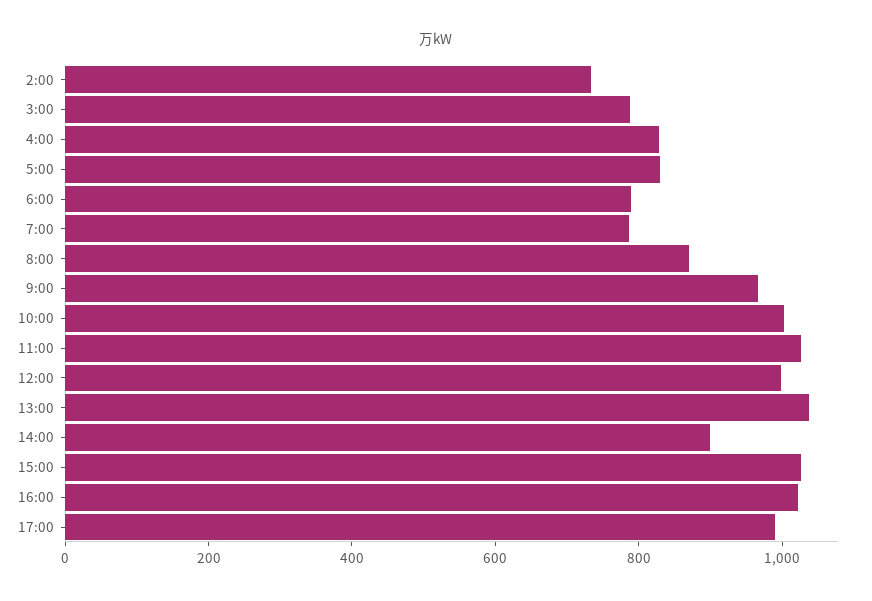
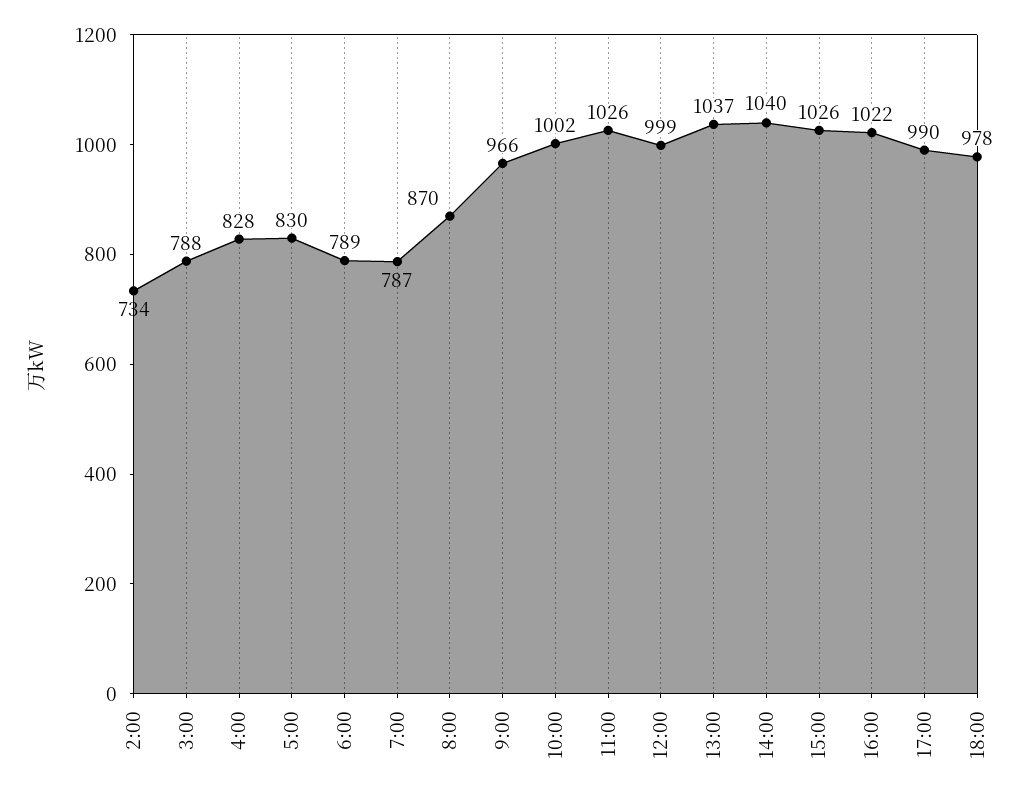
14:00: 900 -> 1040
18:00: none -> 978

